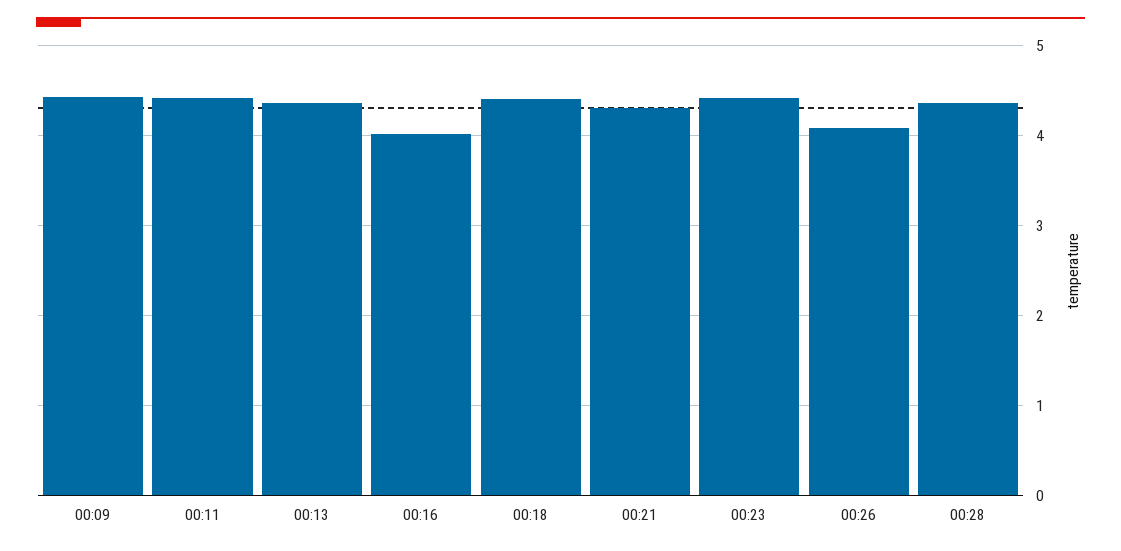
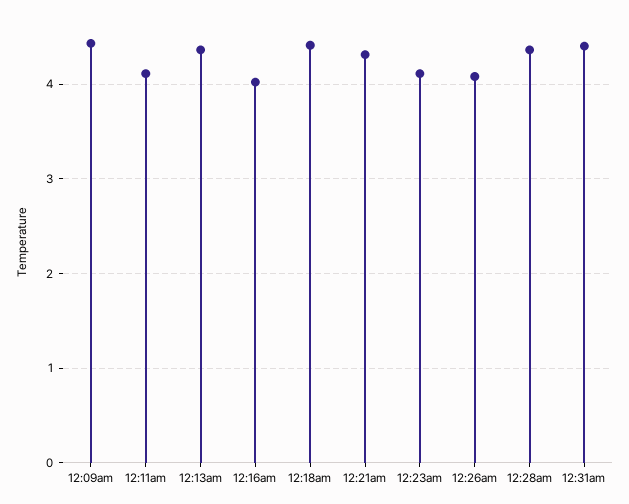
00:11: 4.4 -> 4.1
00:23: 4.4 -> 4.1
12:31am: none -> 4.4

